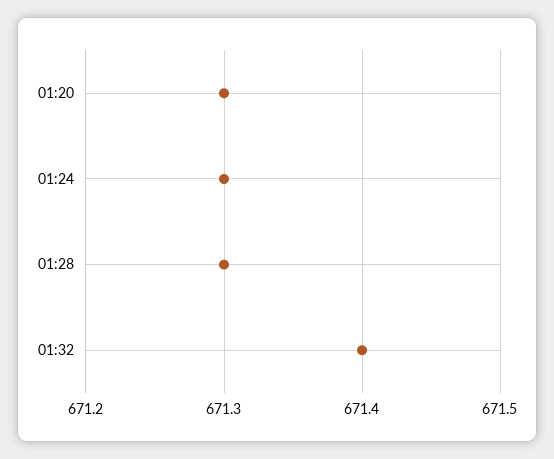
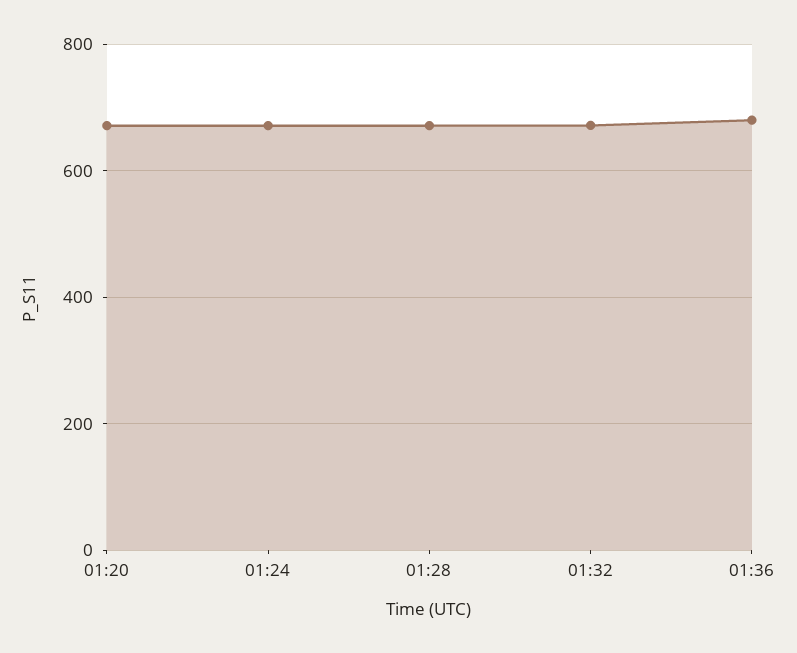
01:36: none -> 680

